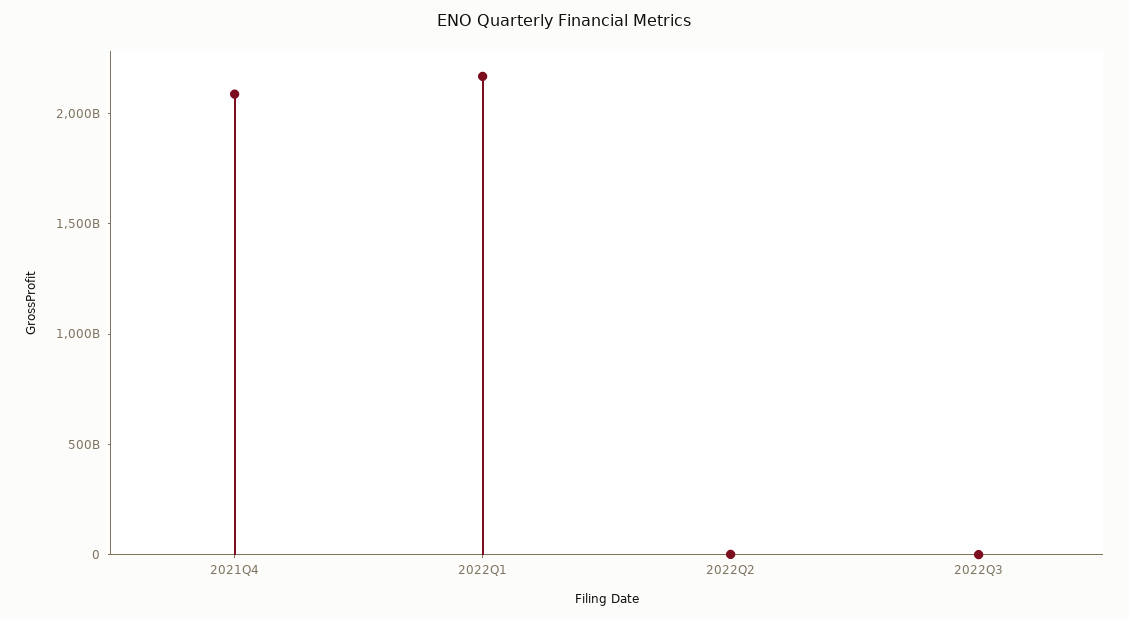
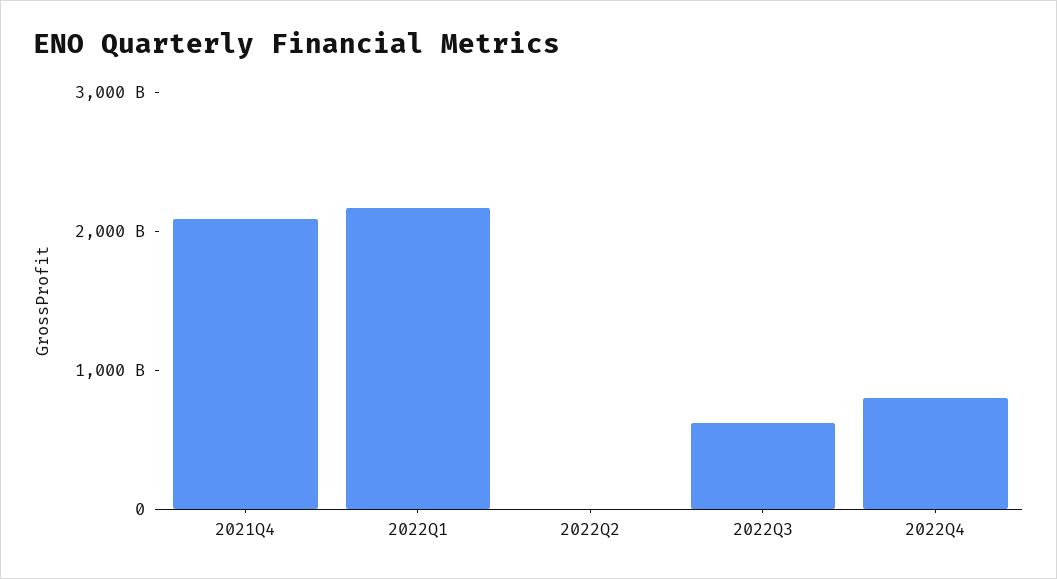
2022Q3: 0 -> 600000000000
2022Q4: none -> 800000000000

